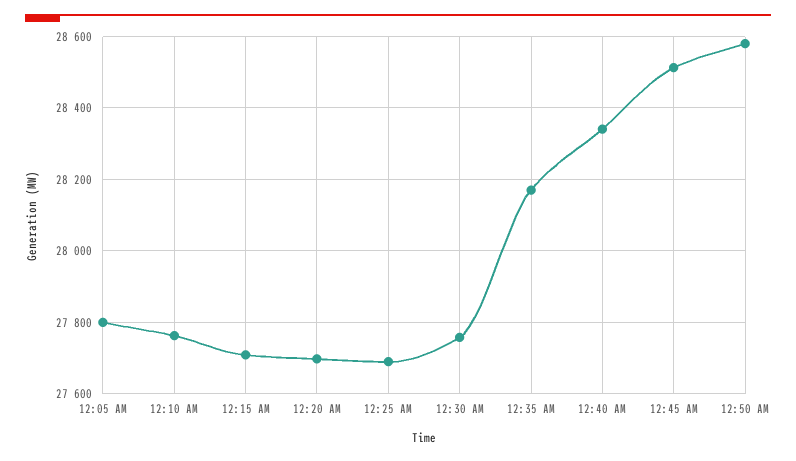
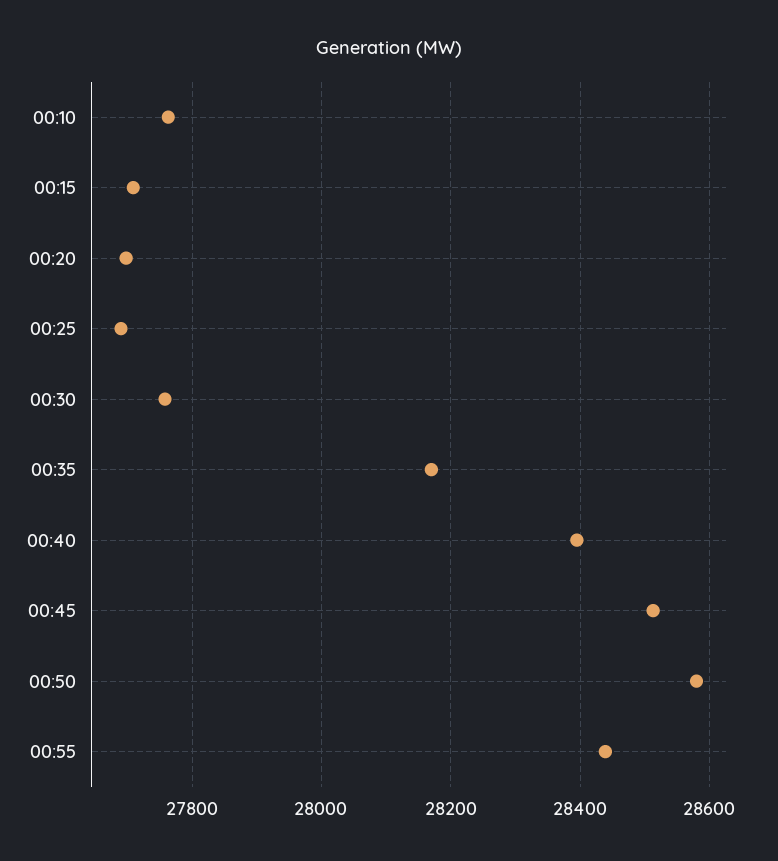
12:05 AM: 27800 -> none
12:40 AM: 28340 -> 28400
00:55: none -> 28440

